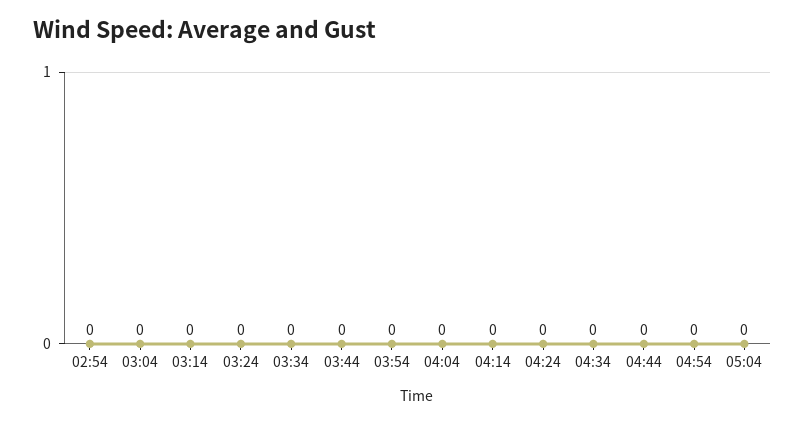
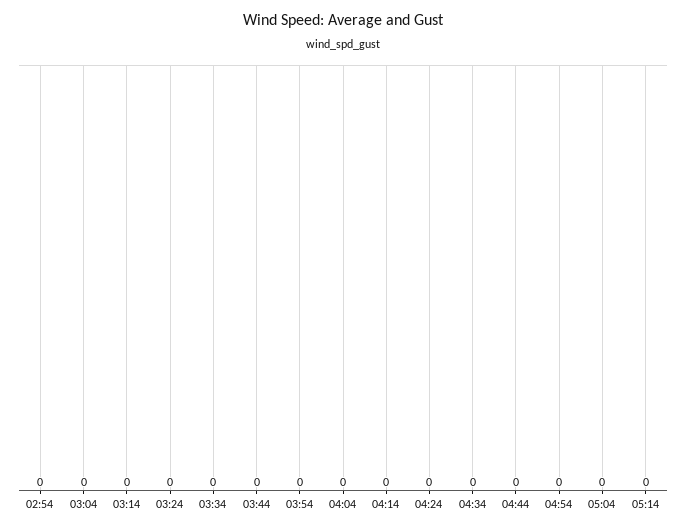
05:14: none -> 0

